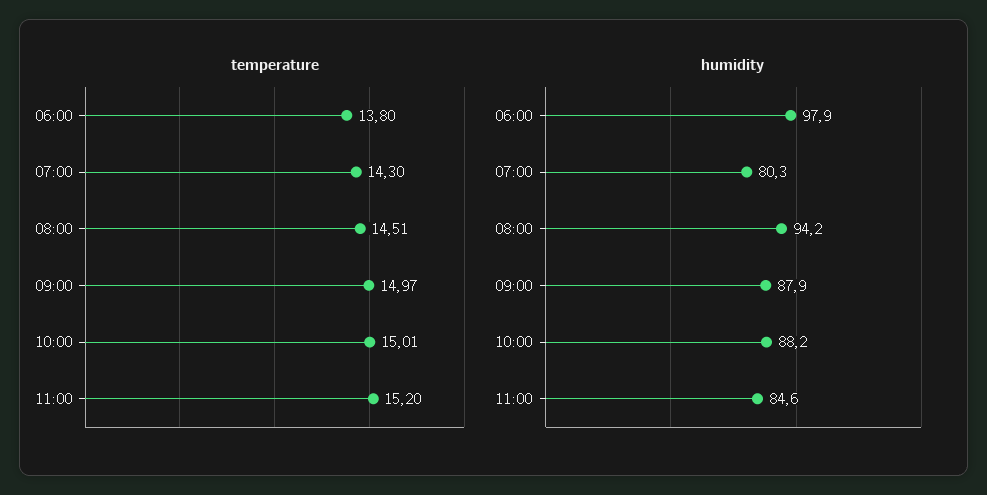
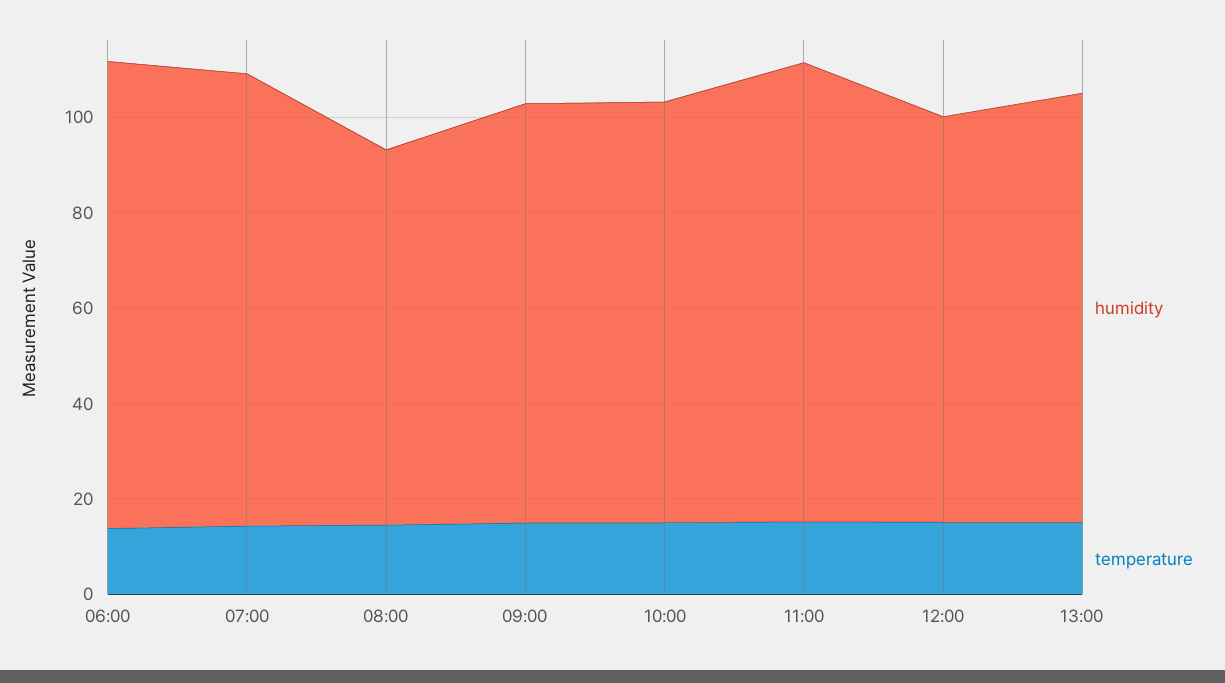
humidity, 07:00: 80.3 -> 95
humidity, 08:00: 94.2 -> 80
humidity, 11:00: 84.6 -> 95
humidity, 12:00: none -> 85
temperature, 12:00: none -> 15
humidity, 13:00: none -> 90
temperature, 13:00: none -> 15

